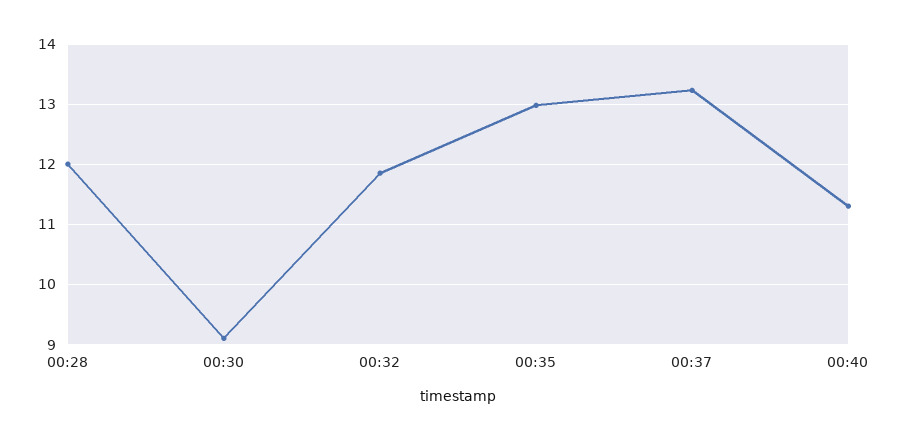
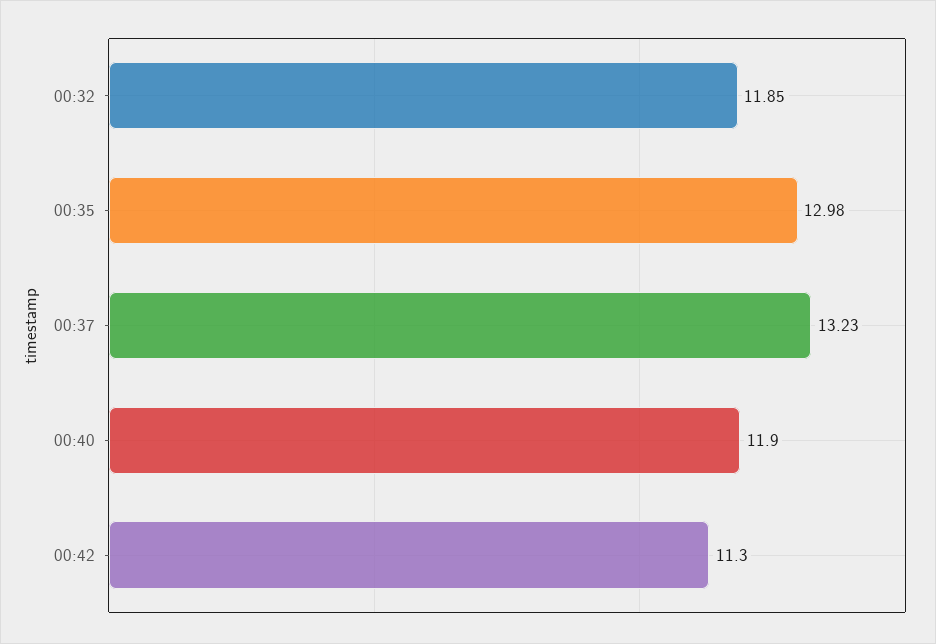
00:28: 12 -> none
00:30: 9.1 -> none
00:40: 11.3 -> 11.9
00:42: none -> 11.3

